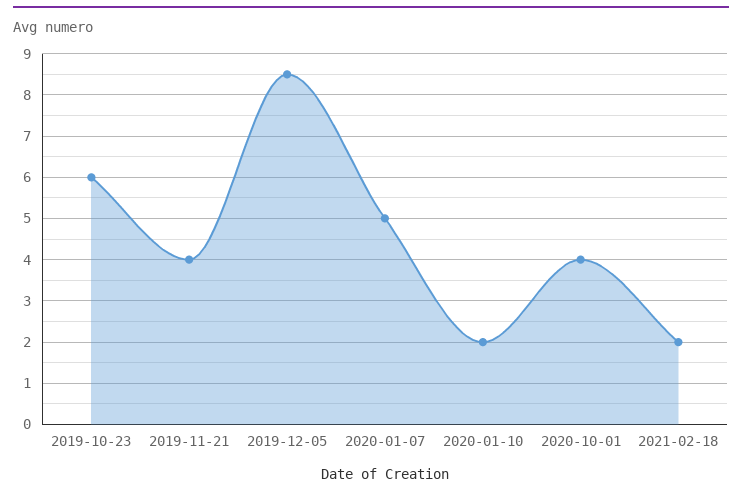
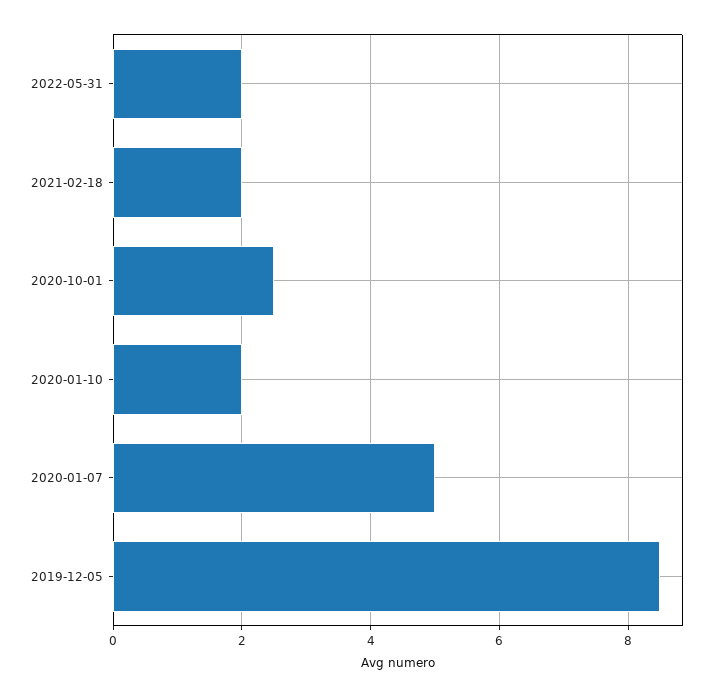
2019-10-23: 6 -> none
2019-11-21: 4 -> none
2020-10-01: 4 -> 2.5
2022-05-31: none -> 2

